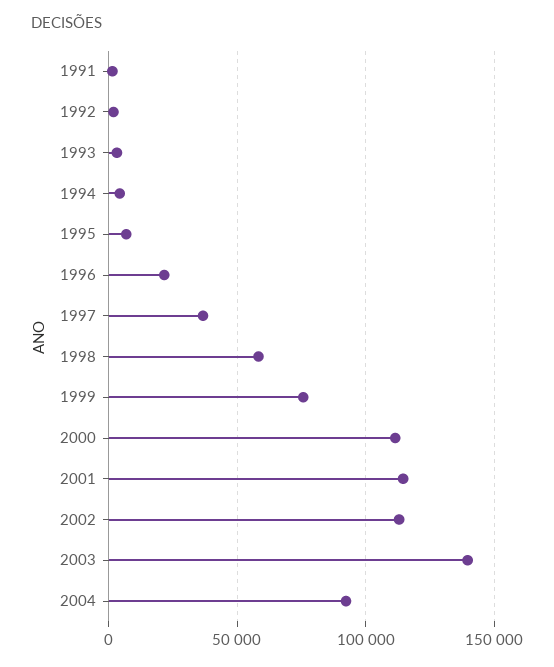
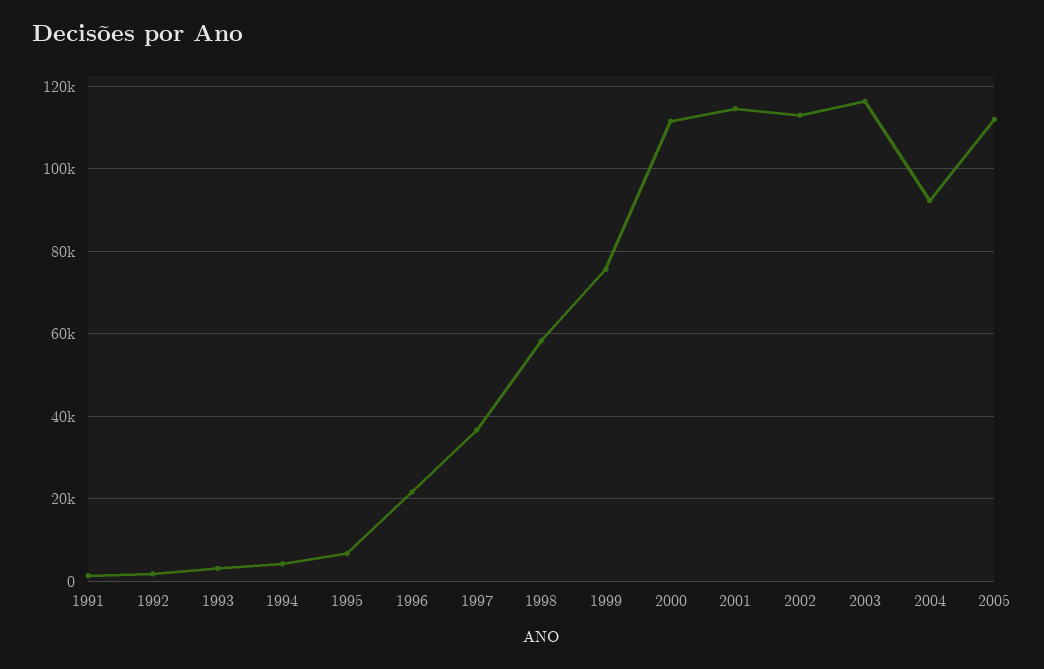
2003: 140000 -> 116000
2005: none -> 112000

